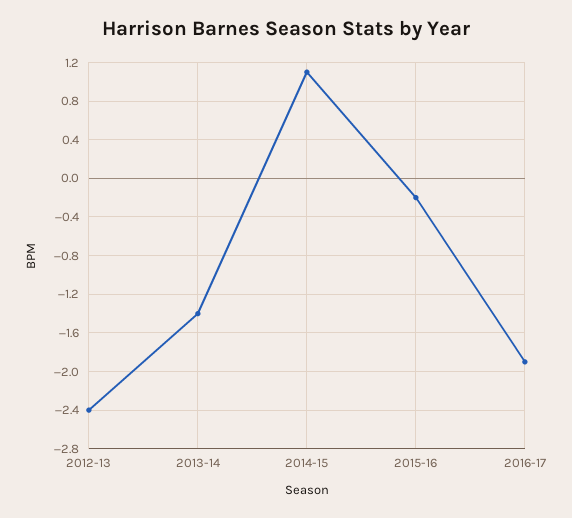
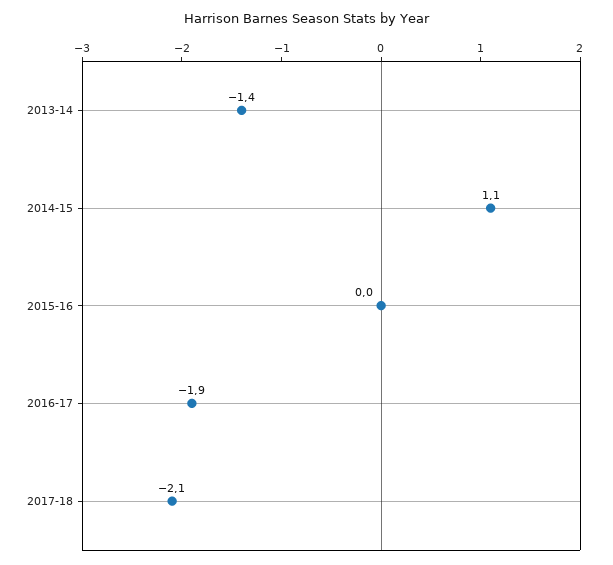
2012-13: -2.4 -> none
2015-16: -0.2 -> 0
2017-18: none -> -2.1

